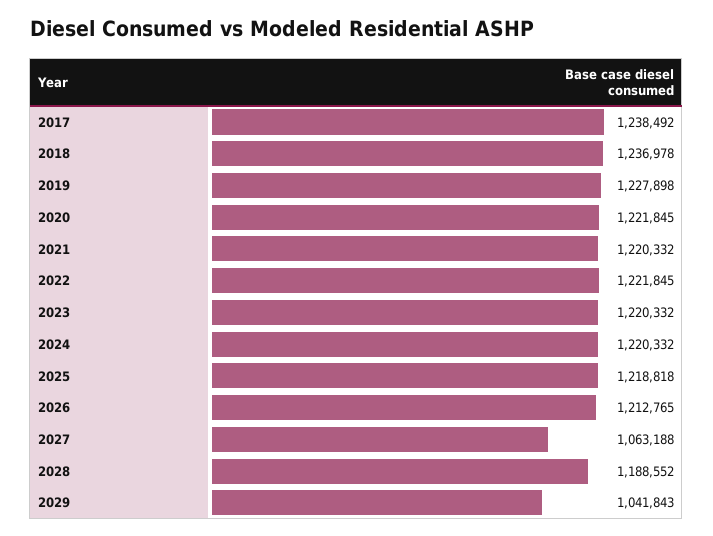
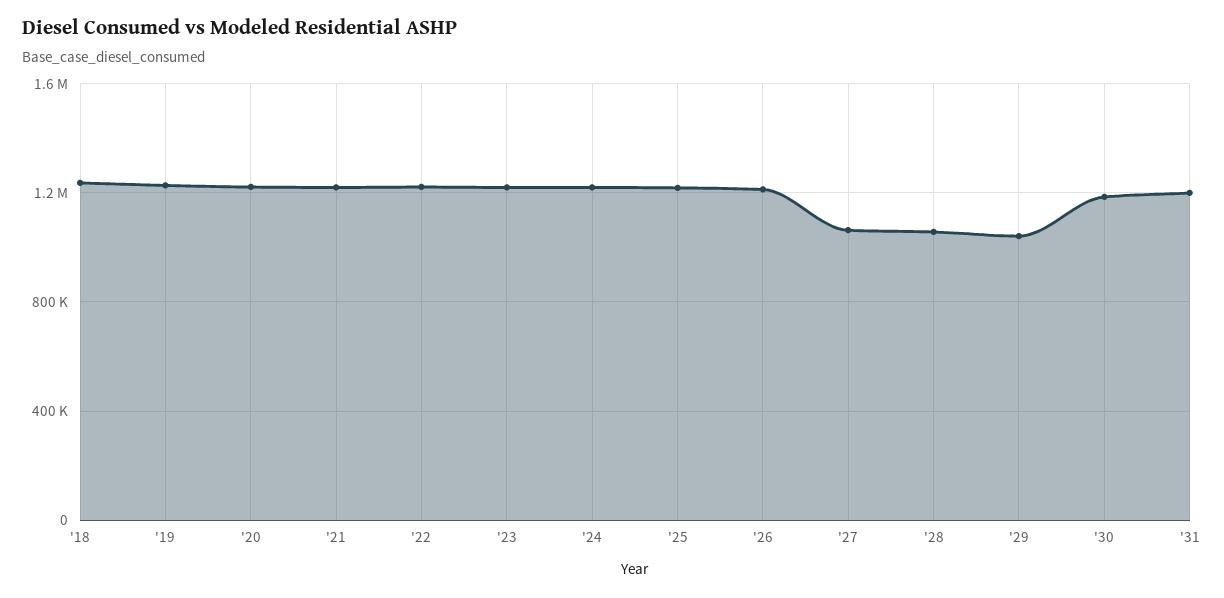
2017: 1238492 -> none
2028: 1188552 -> 1050000
'30: none -> 1200000
'31: none -> 1200000

